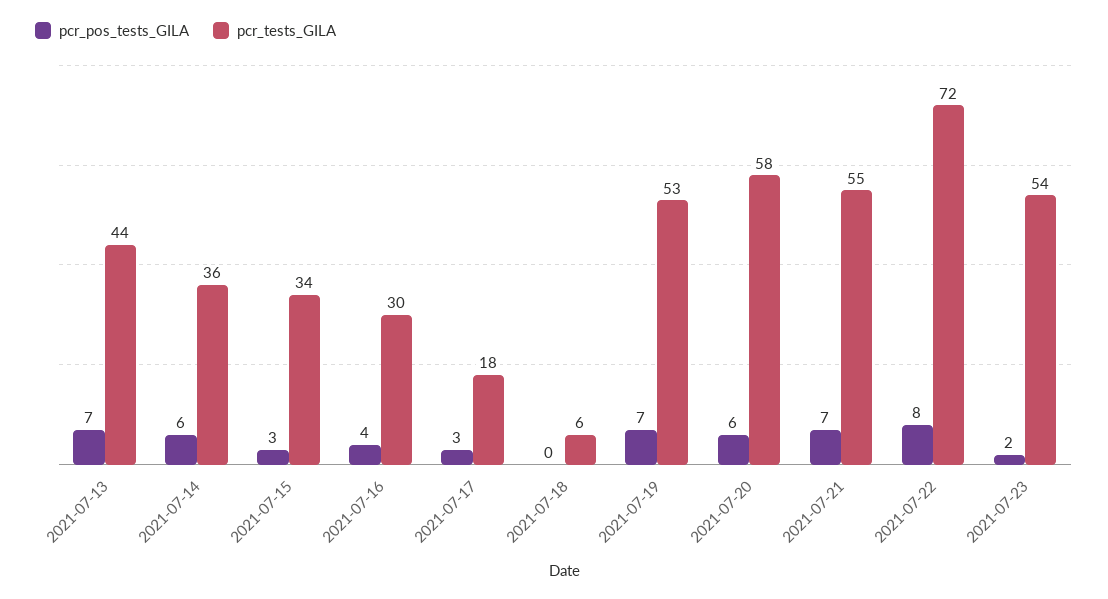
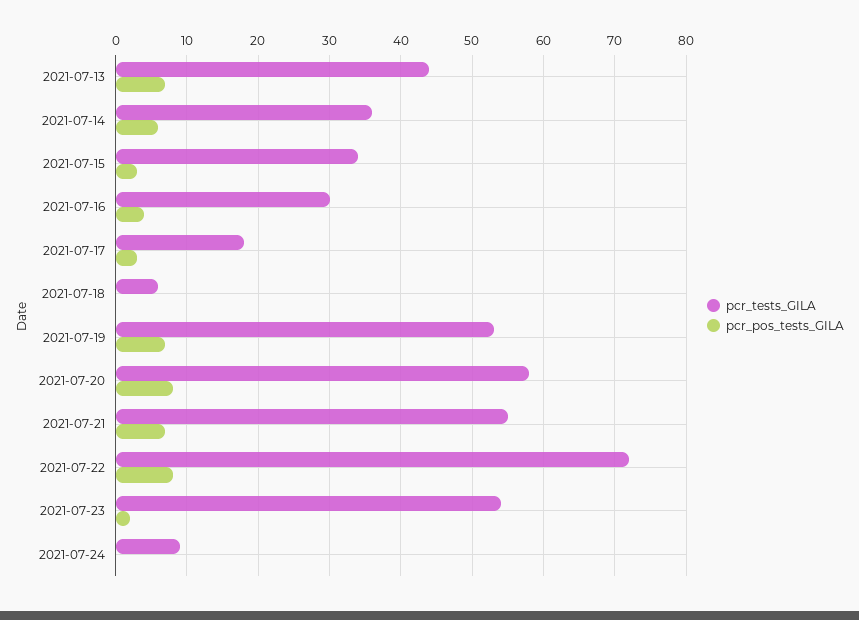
pcr_pos_tests_GILA, 2021-07-20: 6 -> 8
pcr_tests_GILA, 2021-07-24: none -> 9
pcr_pos_tests_GILA, 2021-07-24: none -> 0

